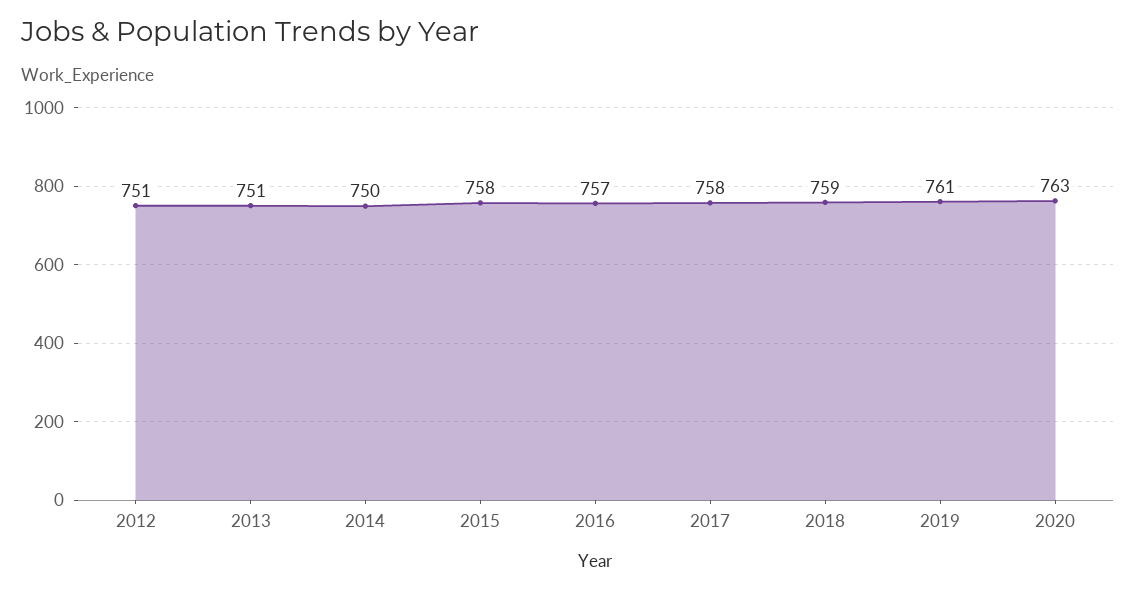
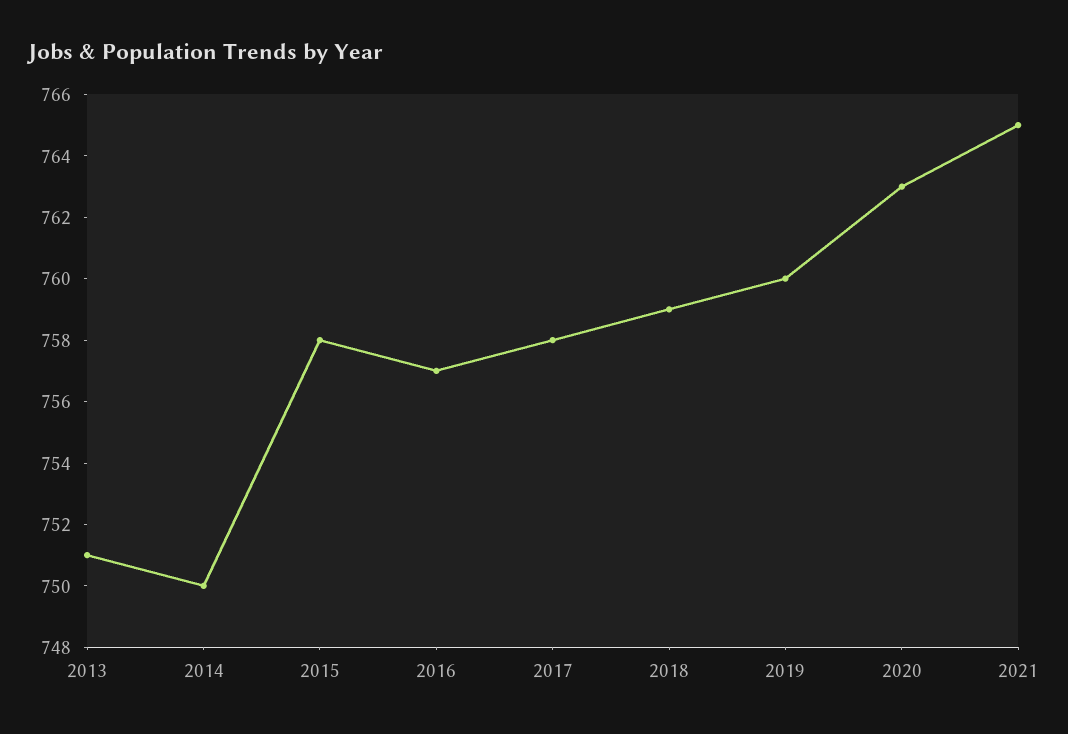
2012: 751 -> none
2019: 761 -> 760
2021: none -> 765

